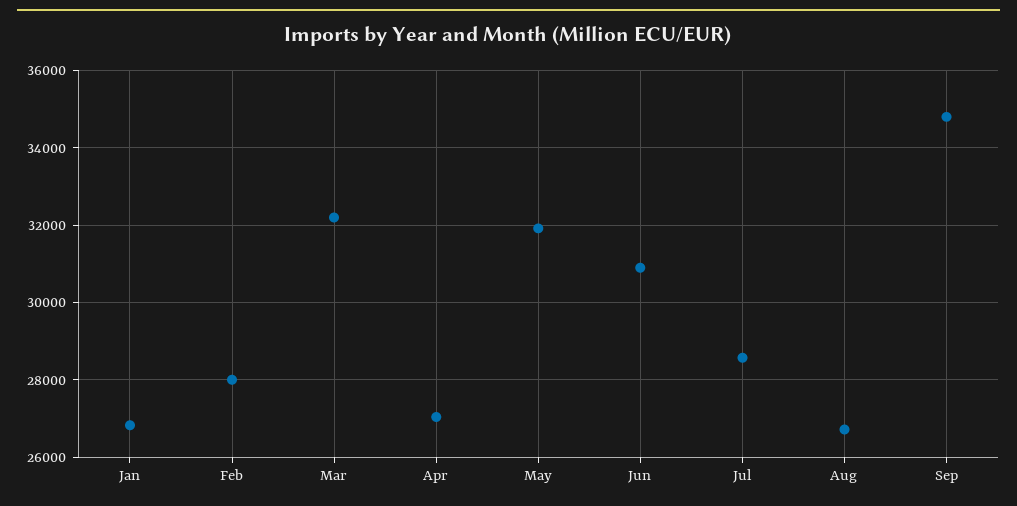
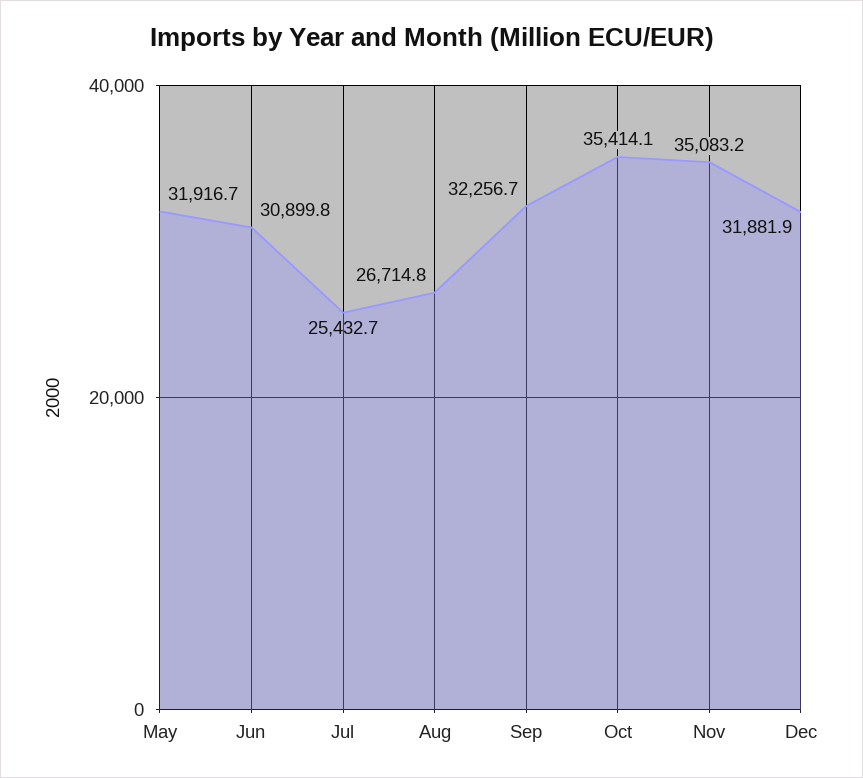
Jan: 26800 -> none
Feb: 28000 -> none
Mar: 32200 -> none
Apr: 27000 -> none
Jul: 28600 -> 25432.7
Sep: 34800 -> 32256.7
Oct: none -> 35414.1
Nov: none -> 35083.2
Dec: none -> 31881.9

